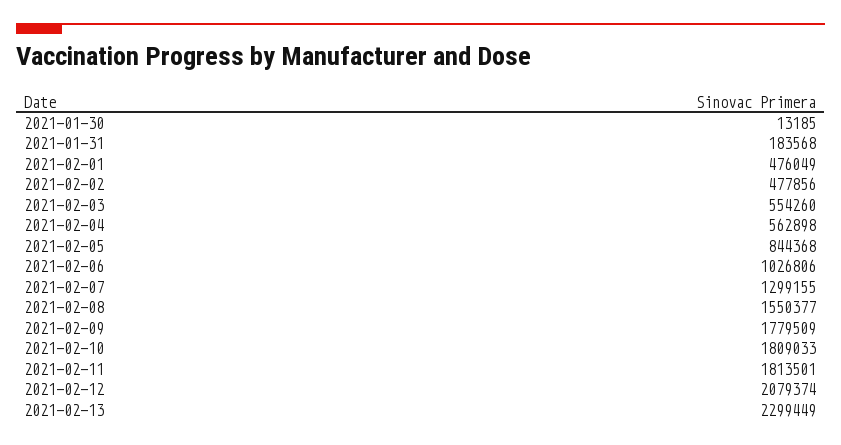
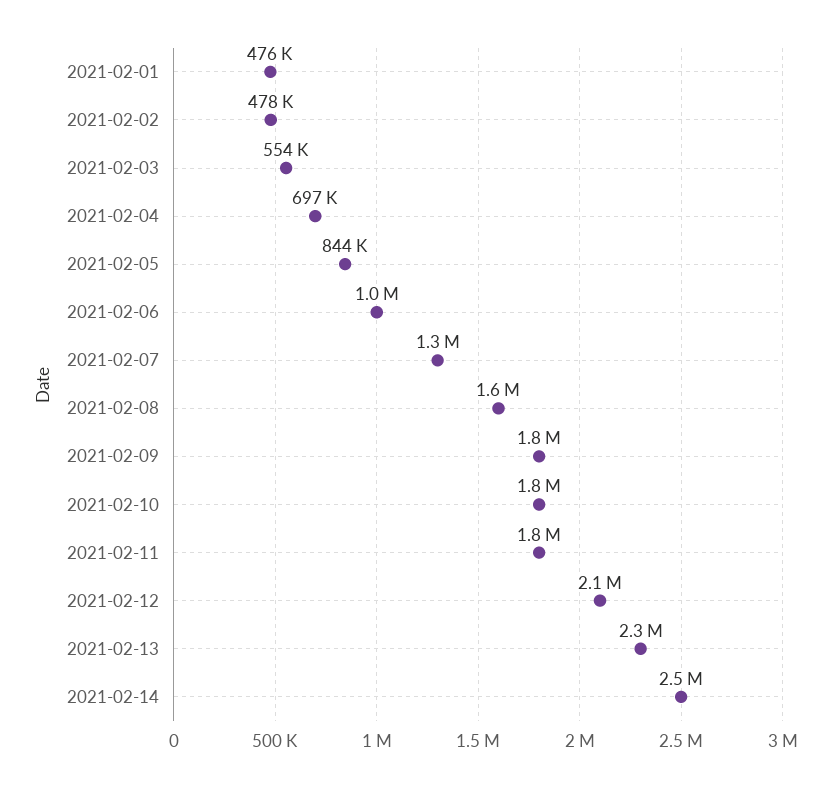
2021-01-30: 13185 -> none
2021-01-31: 183568 -> none
2021-02-04: 562898 -> 697000
2021-02-14: none -> 2500000

